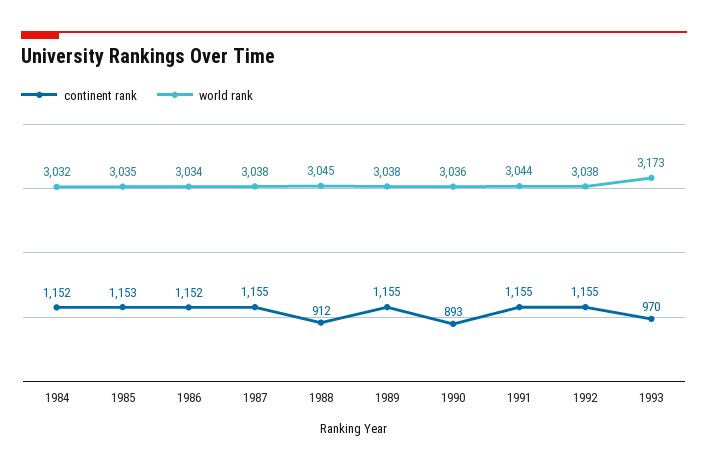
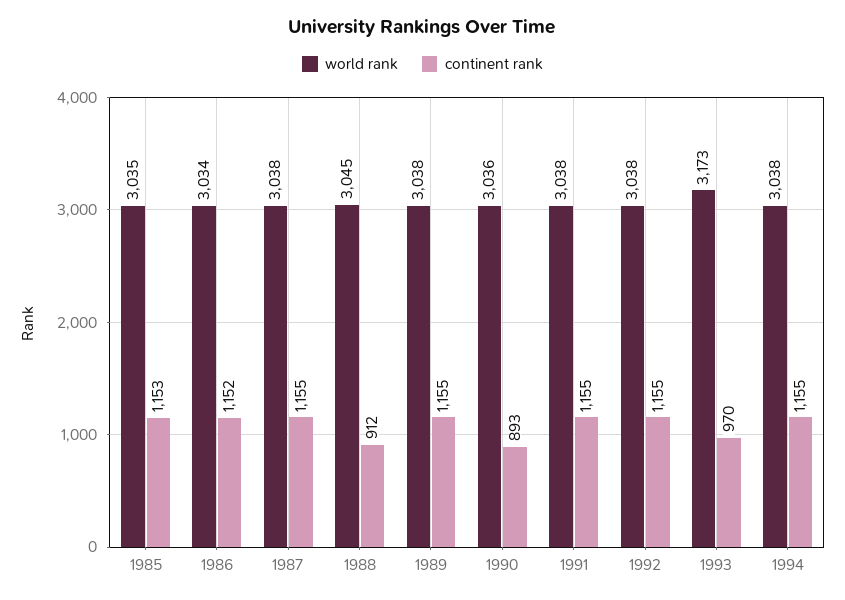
continent rank, 1984: 1152 -> none
world rank, 1984: 3032 -> none
world rank, 1991: 3044 -> 3038
world rank, 1994: none -> 3038
continent rank, 1994: none -> 1155

